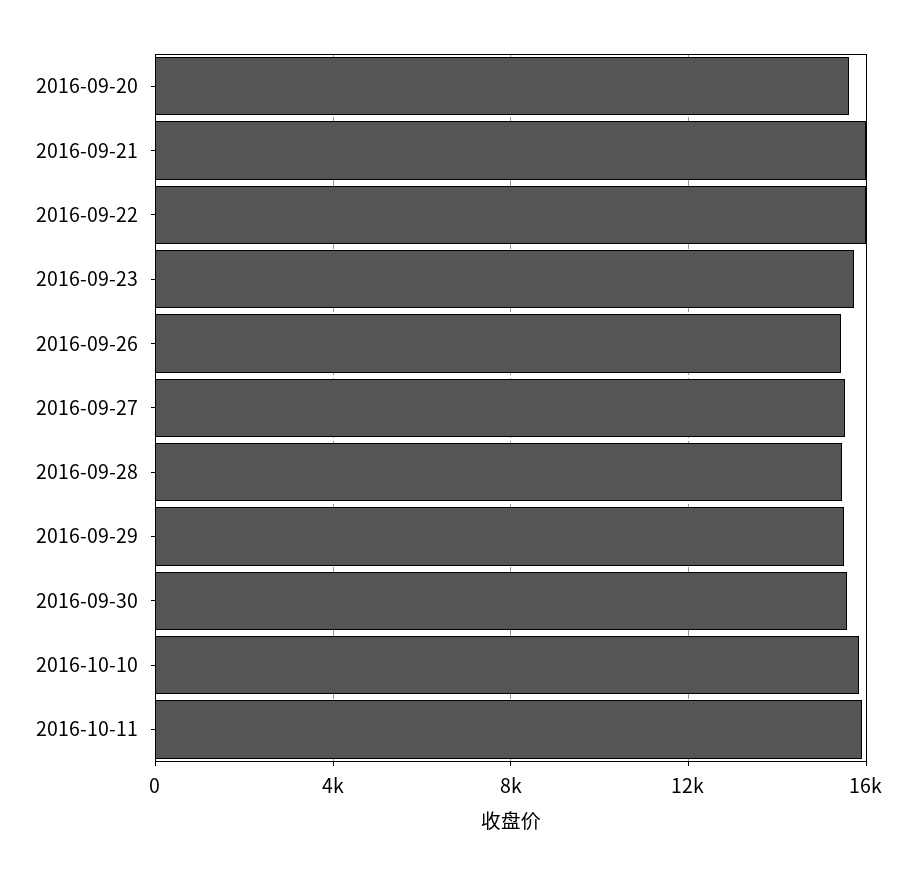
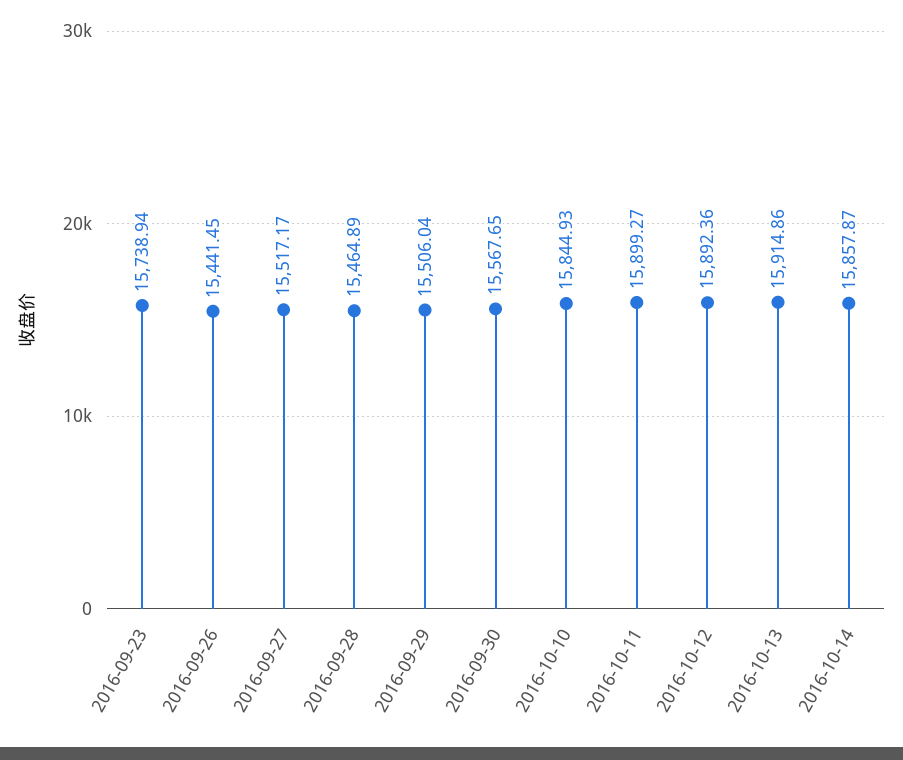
2016-09-20: 15500 -> none
2016-09-21: 16000 -> none
2016-09-22: 16000 -> none
2016-10-12: none -> 15892.36
2016-10-13: none -> 15914.86
2016-10-14: none -> 15857.87

